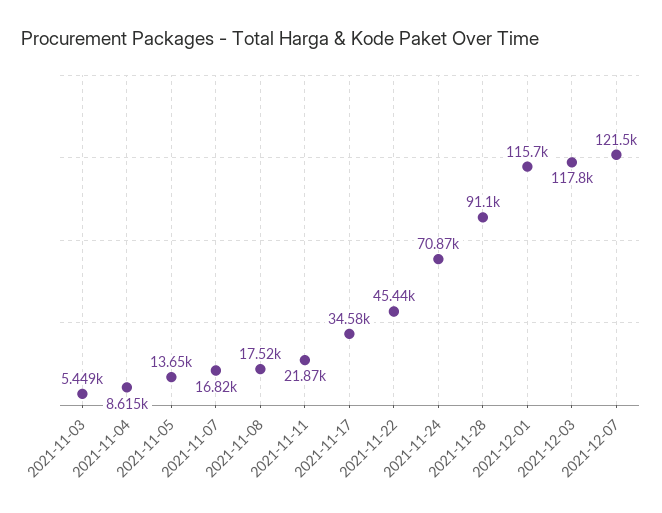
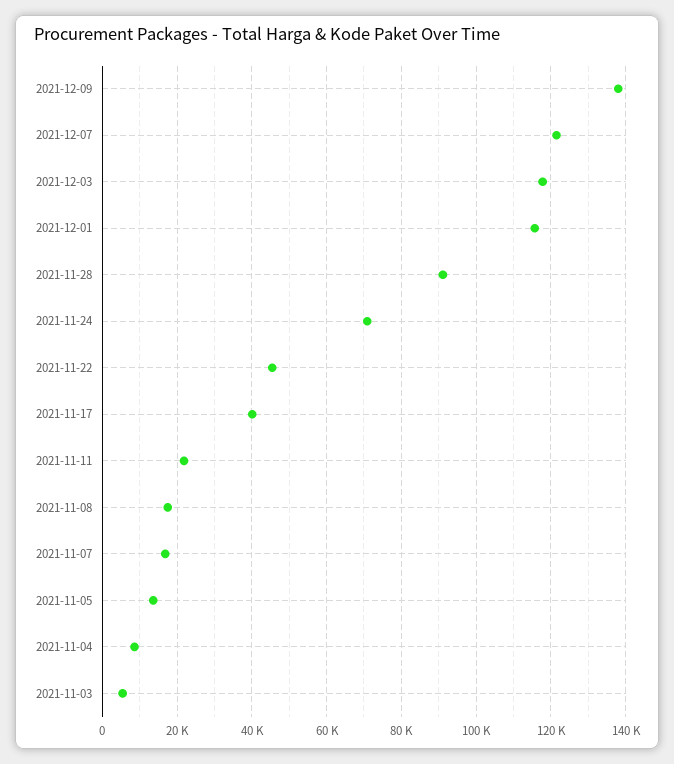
2021-11-17: 34580 -> 40000
2021-12-09: none -> 138000

